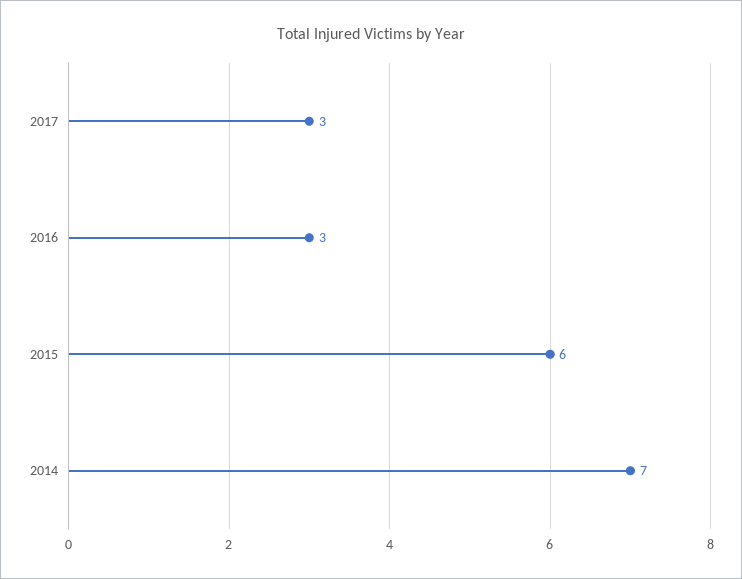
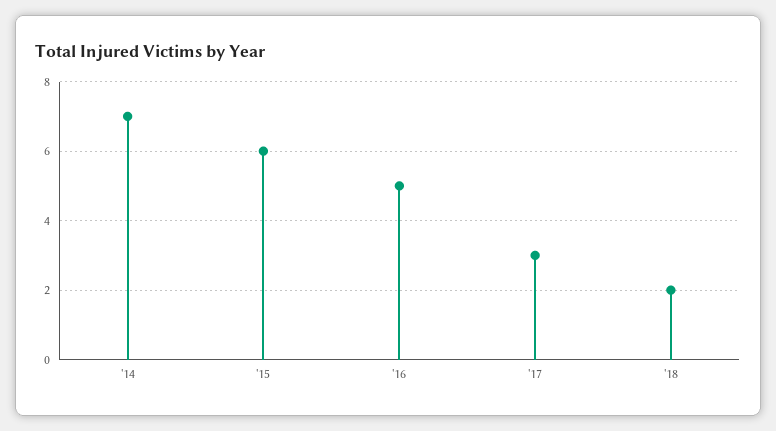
2016: 3 -> 5
'18: none -> 2

